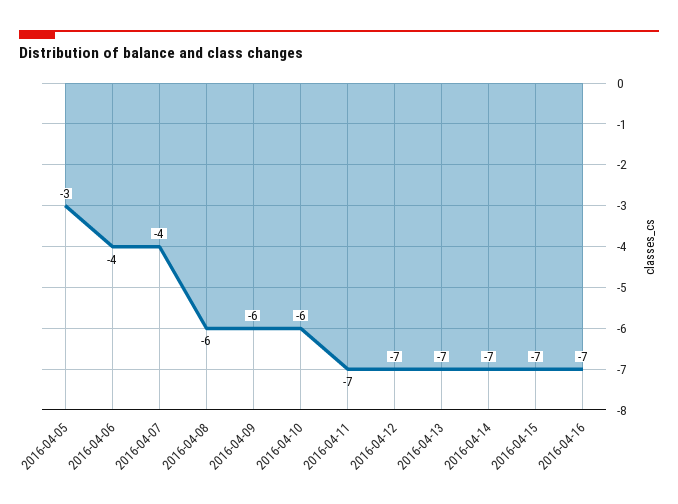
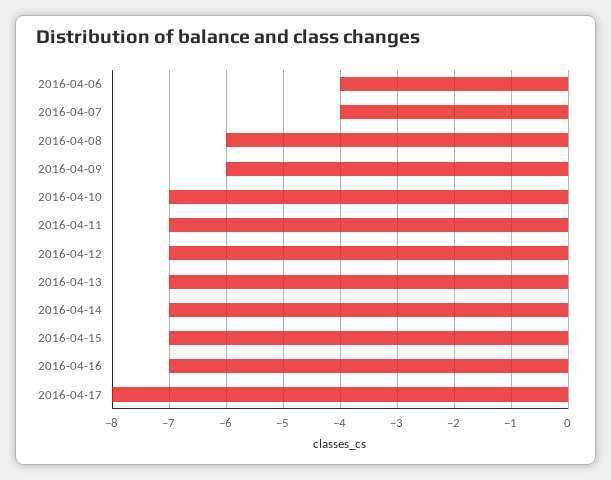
2016-04-05: -3 -> none
2016-04-10: -6 -> -7
2016-04-17: none -> -8

